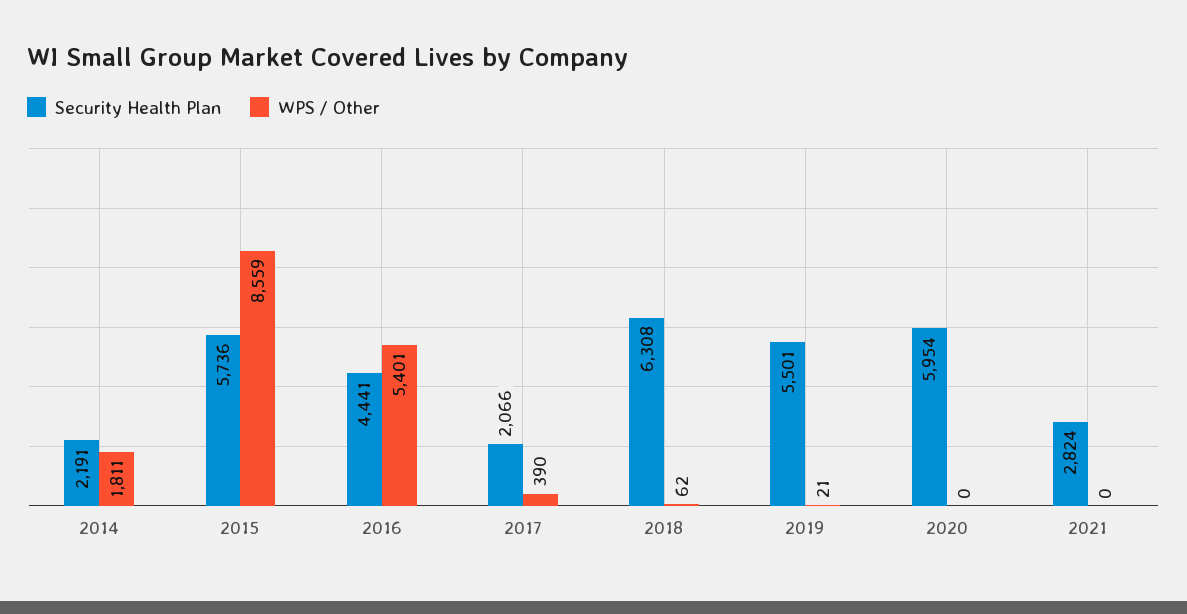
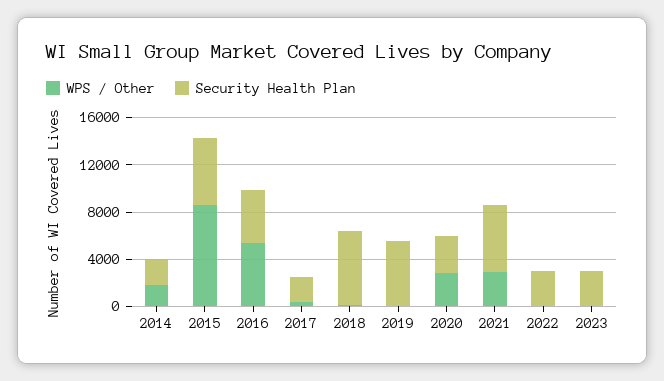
Security Health Plan, 2020: 5954 -> 3000
WPS / Other, 2020: 0 -> 3000
Security Health Plan, 2021: 2824 -> 6000
WPS / Other, 2021: 0 -> 3000
WPS / Other, 2022: none -> 0
Security Health Plan, 2022: none -> 3000
WPS / Other, 2023: none -> 0
Security Health Plan, 2023: none -> 3000

